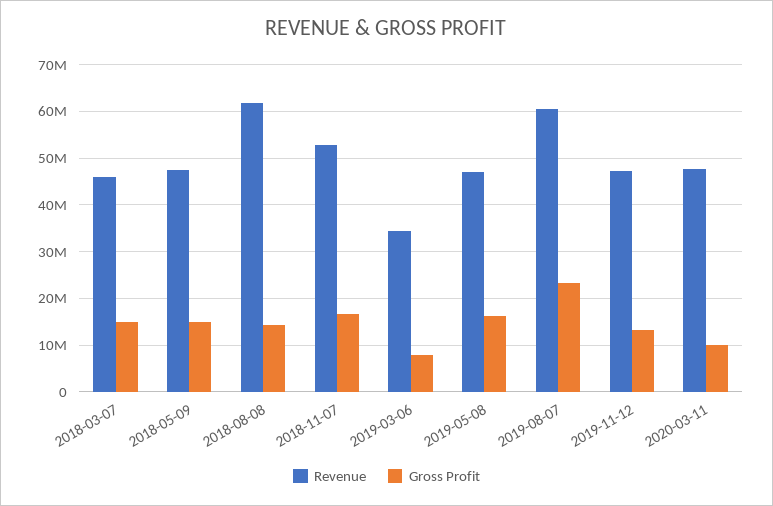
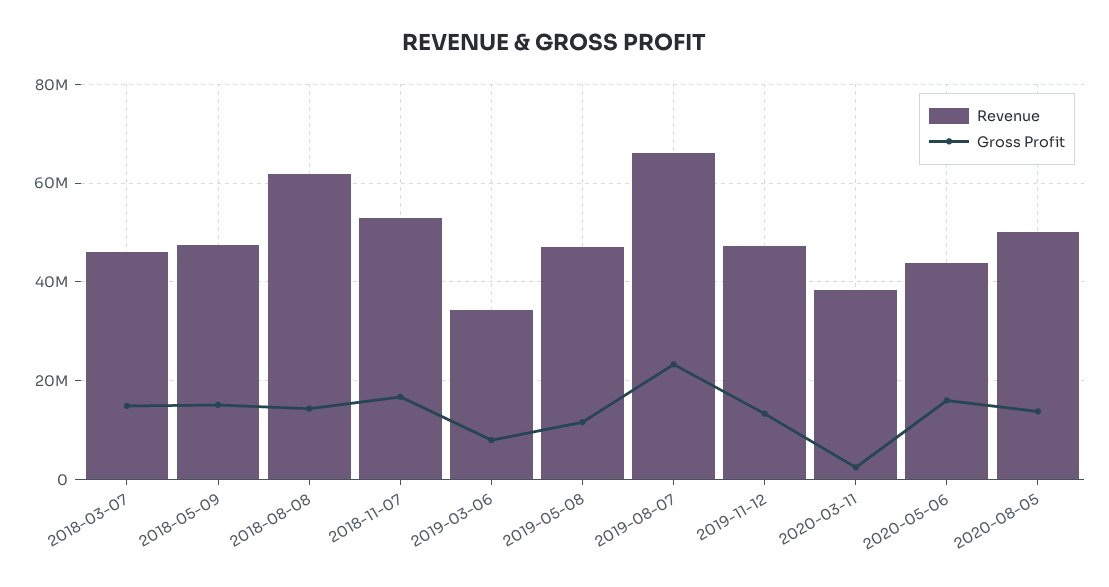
Gross Profit, 2019-05-08: 16000000 -> 12000000
Revenue, 2019-08-07: 60000000 -> 66000000
Revenue, 2020-03-11: 48000000 -> 38000000
Gross Profit, 2020-03-11: 10000000 -> 2000000
Revenue, 2020-05-06: none -> 44000000
Gross Profit, 2020-05-06: none -> 16000000
Revenue, 2020-08-05: none -> 50000000
Gross Profit, 2020-08-05: none -> 14000000

